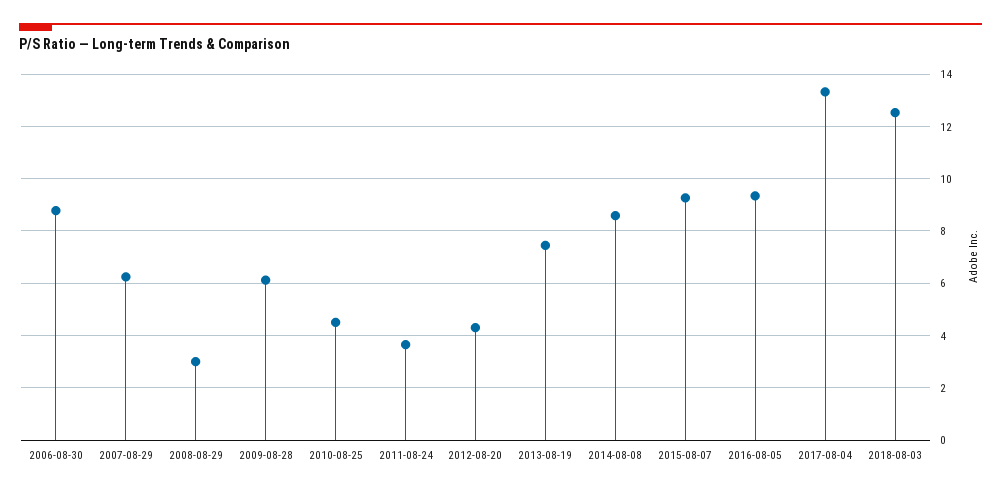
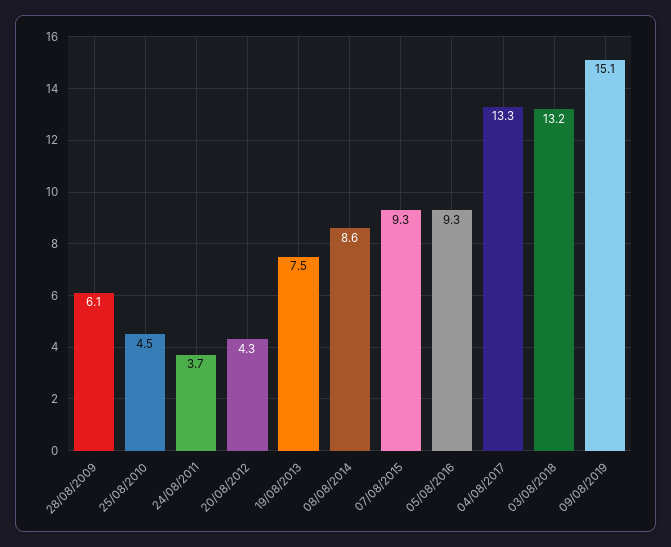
2006-08-30: 8.75 -> none
2007-08-29: 6.25 -> none
2008-08-29: 3 -> none
2018-08-03: 12.5 -> 13.2
09/08/2019: none -> 15.1

